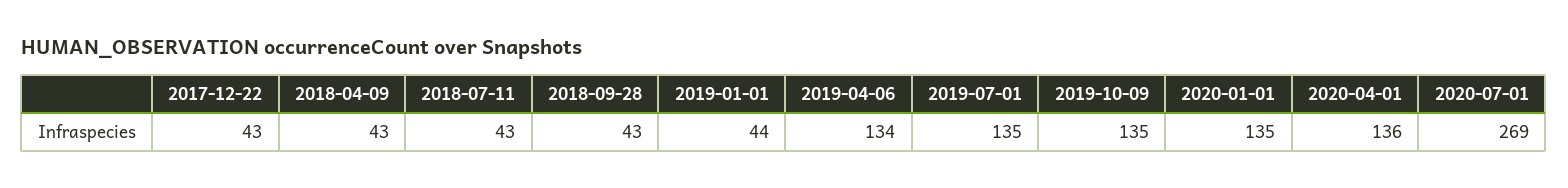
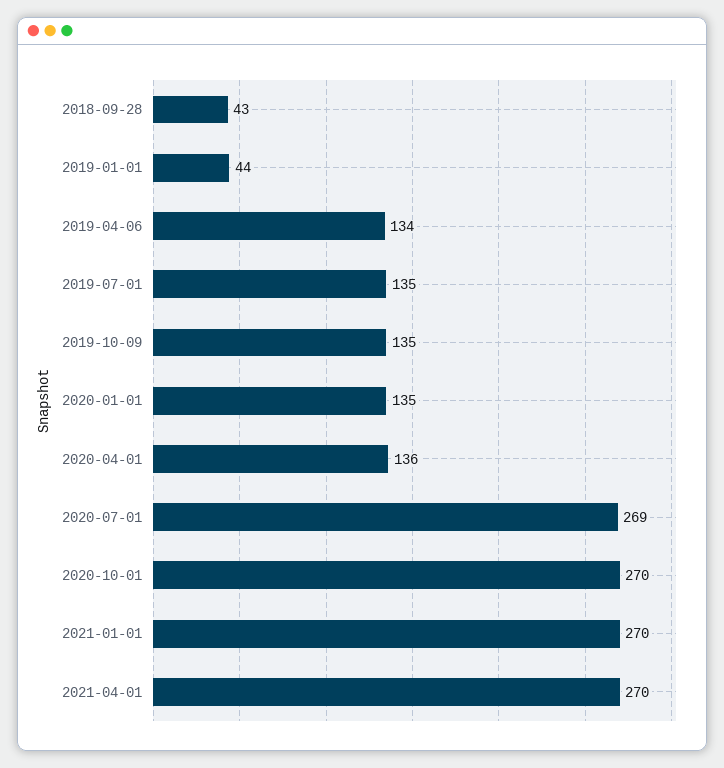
2017-12-22: 43 -> none
2018-04-09: 43 -> none
2018-07-11: 43 -> none
2020-10-01: none -> 270
2021-01-01: none -> 270
2021-04-01: none -> 270

